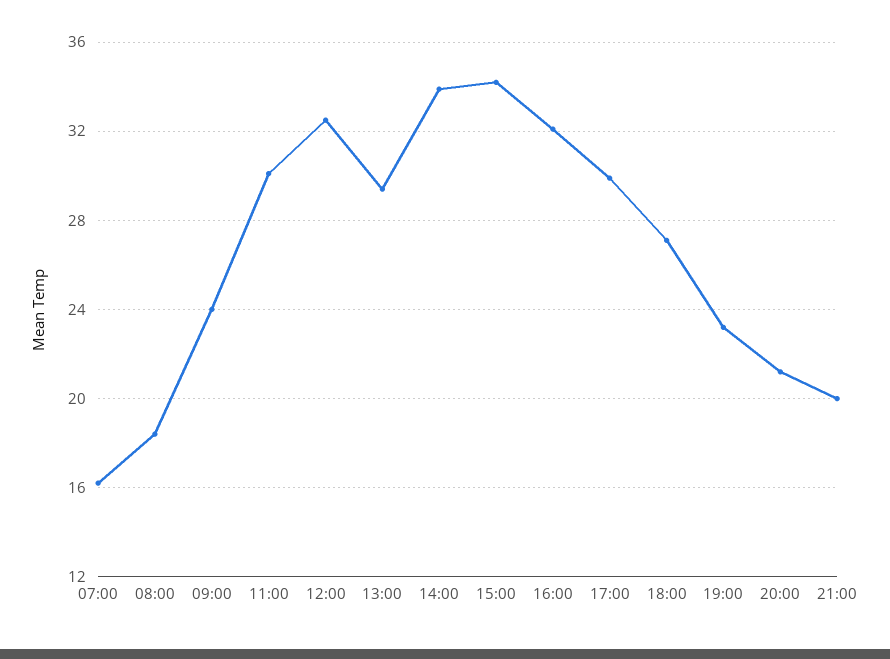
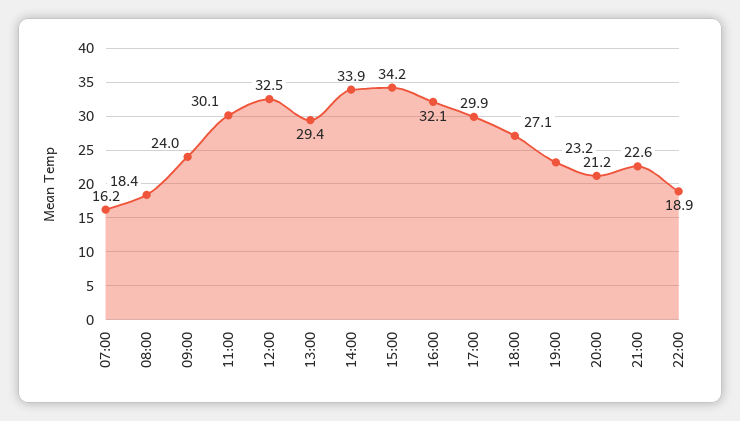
21:00: 20 -> 22.6
22:00: none -> 18.9

